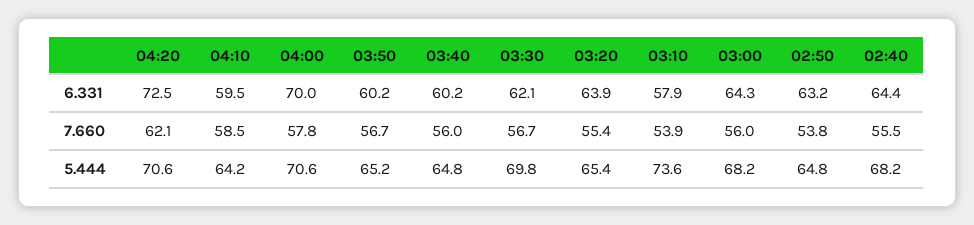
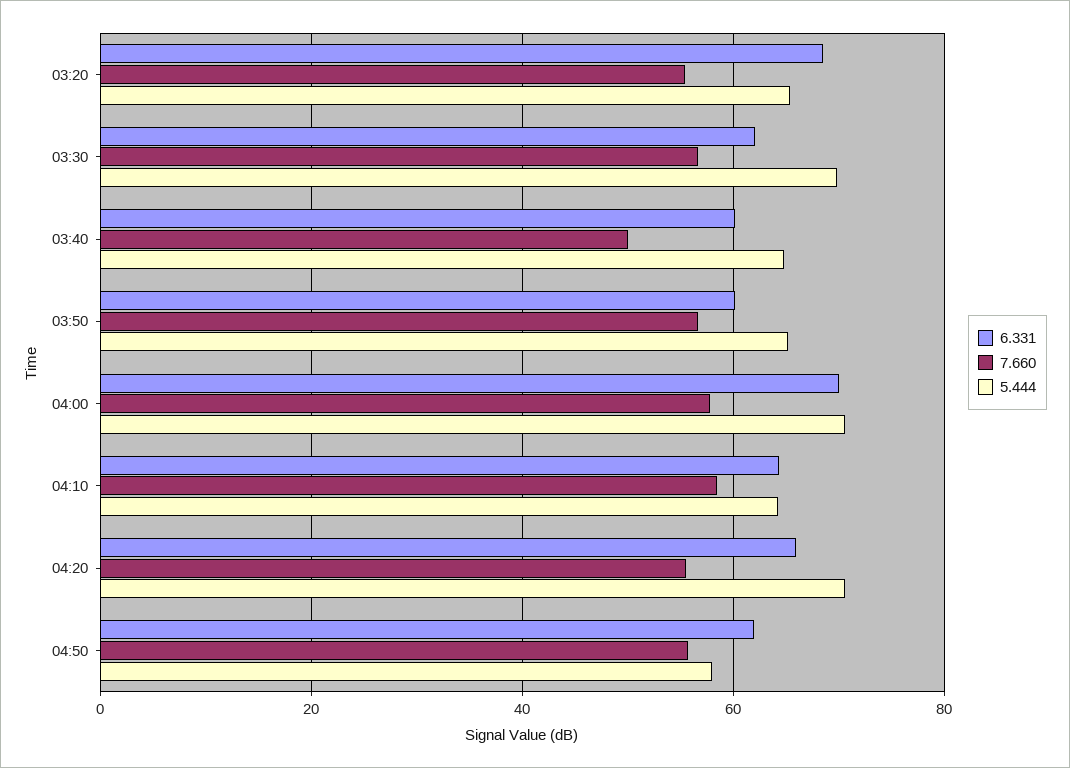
6.331, 04:20: 72.5 -> 66
6.331, 04:10: 59.5 -> 64
6.331, 03:20: 63.9 -> 68
6.331, 03:10: 57.9 -> none
6.331, 03:00: 64.3 -> none
6.331, 02:50: 63.2 -> none
6.331, 02:40: 64.4 -> none
7.660, 04:20: 62.1 -> 56
7.660, 03:40: 56 -> 50
7.660, 03:10: 53.9 -> none
7.660, 03:00: 56 -> none
7.660, 02:50: 53.8 -> none
7.660, 02:40: 55.5 -> none
5.444, 03:10: 73.6 -> none
5.444, 03:00: 68.2 -> none
5.444, 02:50: 64.8 -> none
5.444, 02:40: 68.2 -> none
6.331, 04:50: none -> 62
7.660, 04:50: none -> 56
5.444, 04:50: none -> 58

